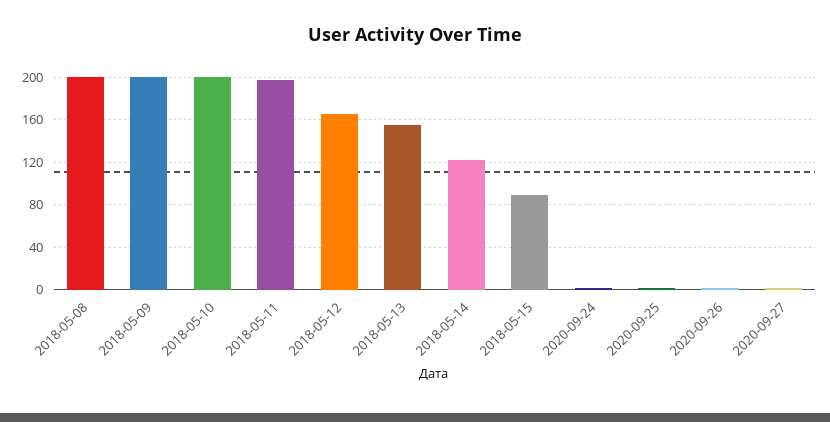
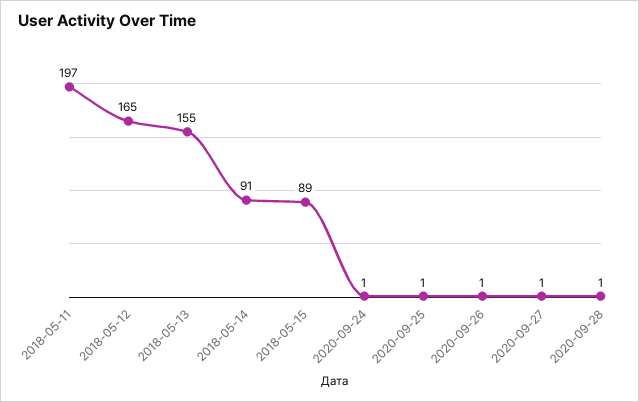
2018-05-08: 200 -> none
2018-05-09: 200 -> none
2018-05-10: 200 -> none
2018-05-14: 120 -> 91
2020-09-28: none -> 1

